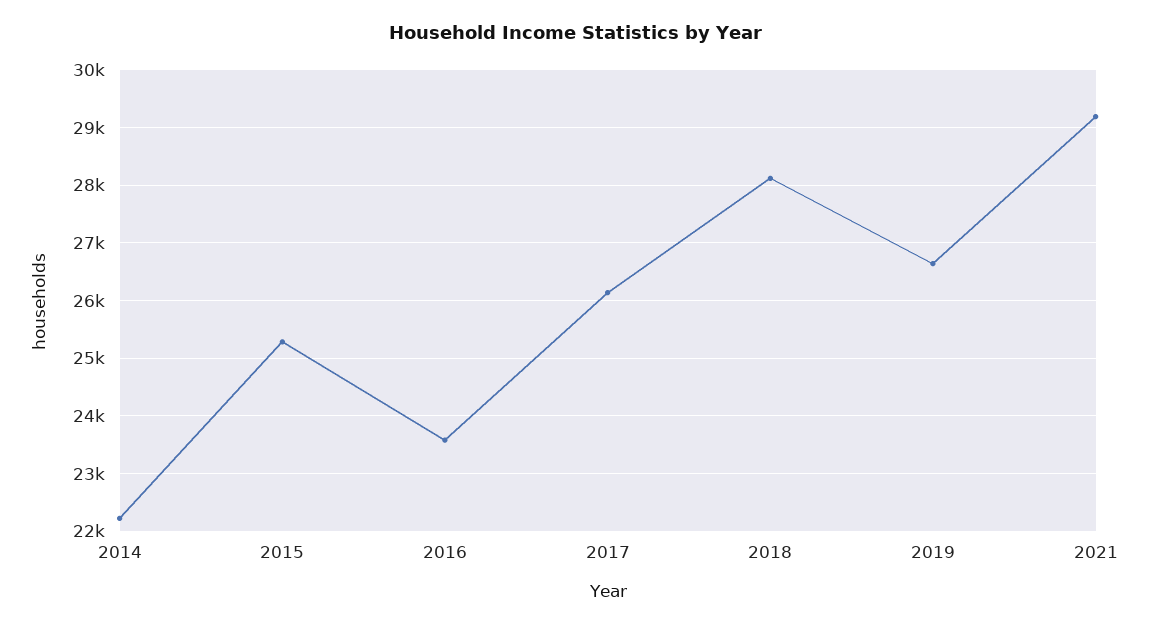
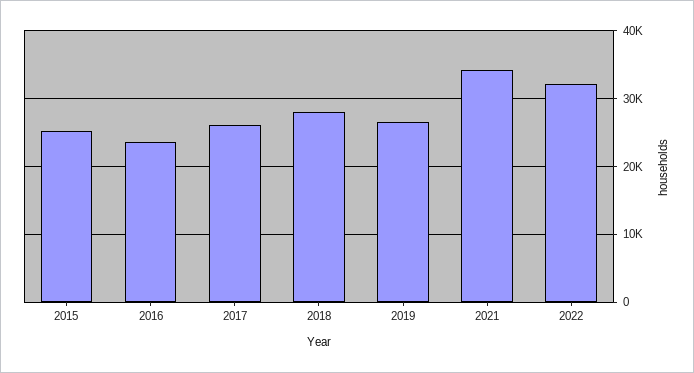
2014: 22200 -> none
2021: 29200 -> 34000
2022: none -> 32000

